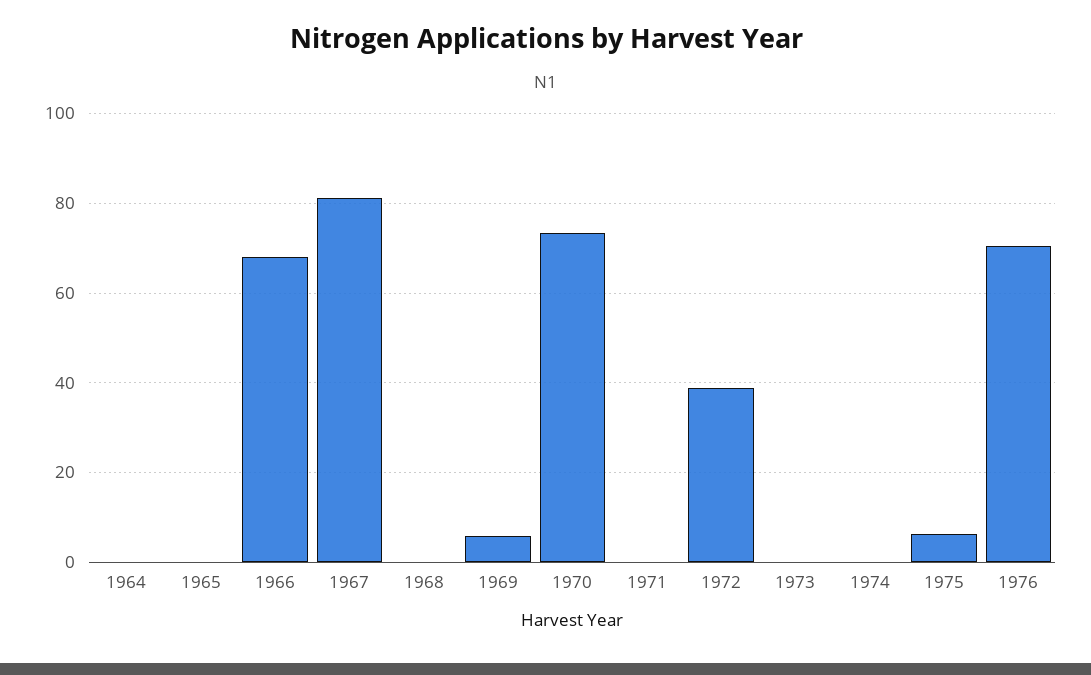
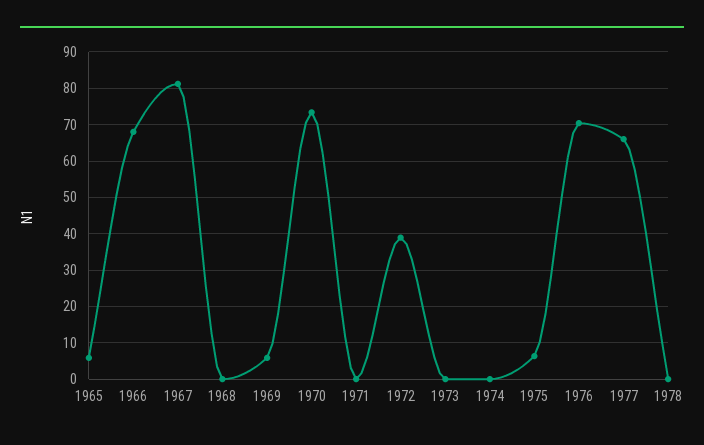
1964: 0 -> none
1965: 0 -> 6
1977: none -> 66
1978: none -> 0

